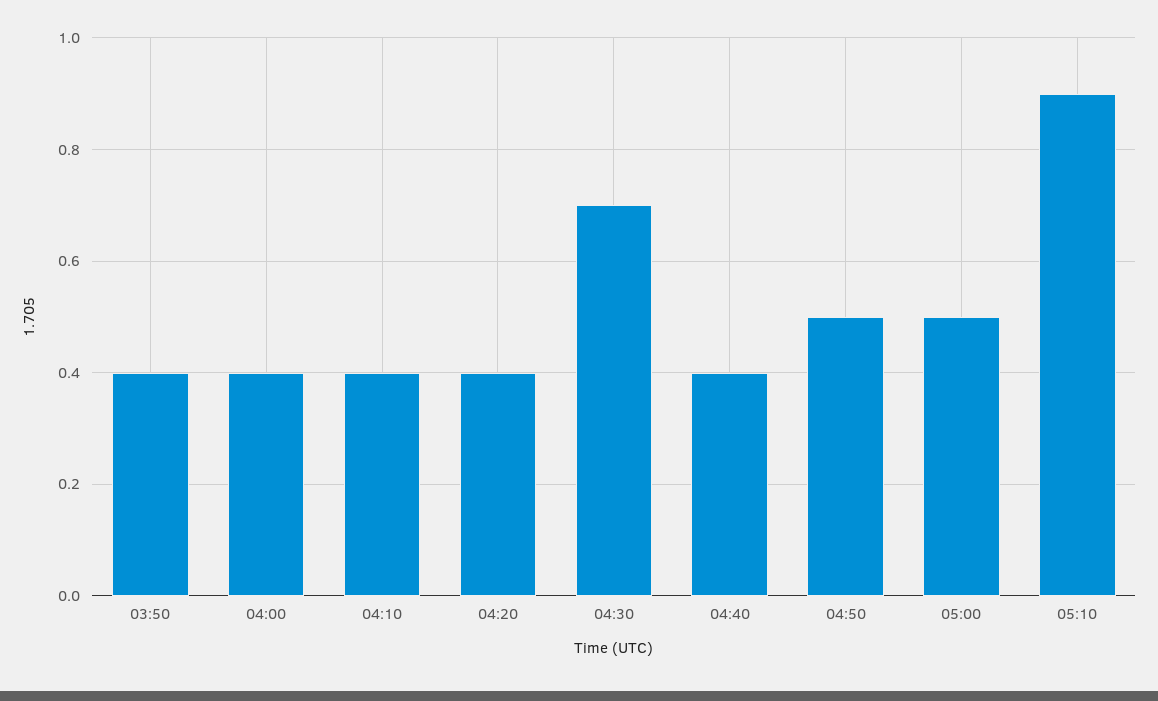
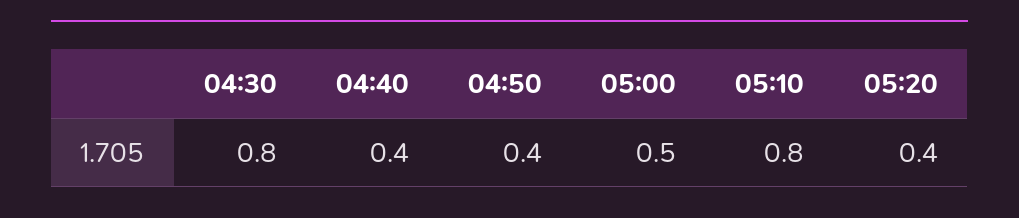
03:50: 0.4 -> none
04:00: 0.4 -> none
04:10: 0.4 -> none
04:20: 0.4 -> none
04:30: 0.7 -> 0.8
04:50: 0.5 -> 0.4
05:10: 0.9 -> 0.8
05:20: none -> 0.4

